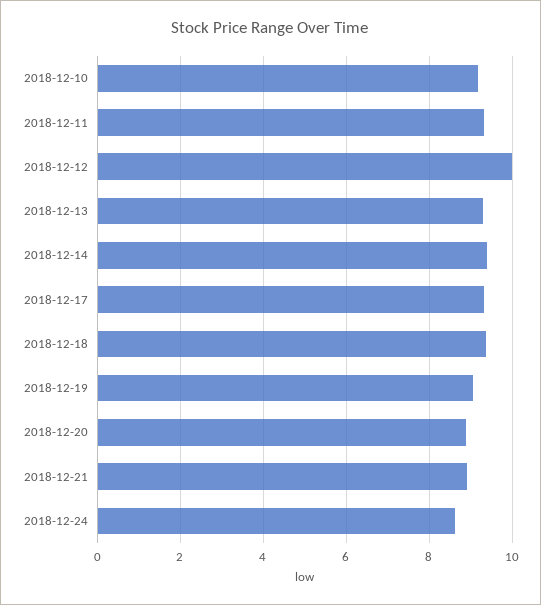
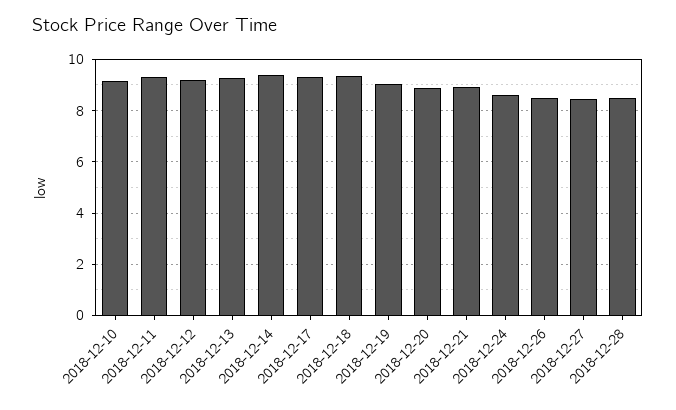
2018-12-12: 10 -> 9.25
2018-12-26: none -> 8.5
2018-12-27: none -> 8.5
2018-12-28: none -> 8.5

